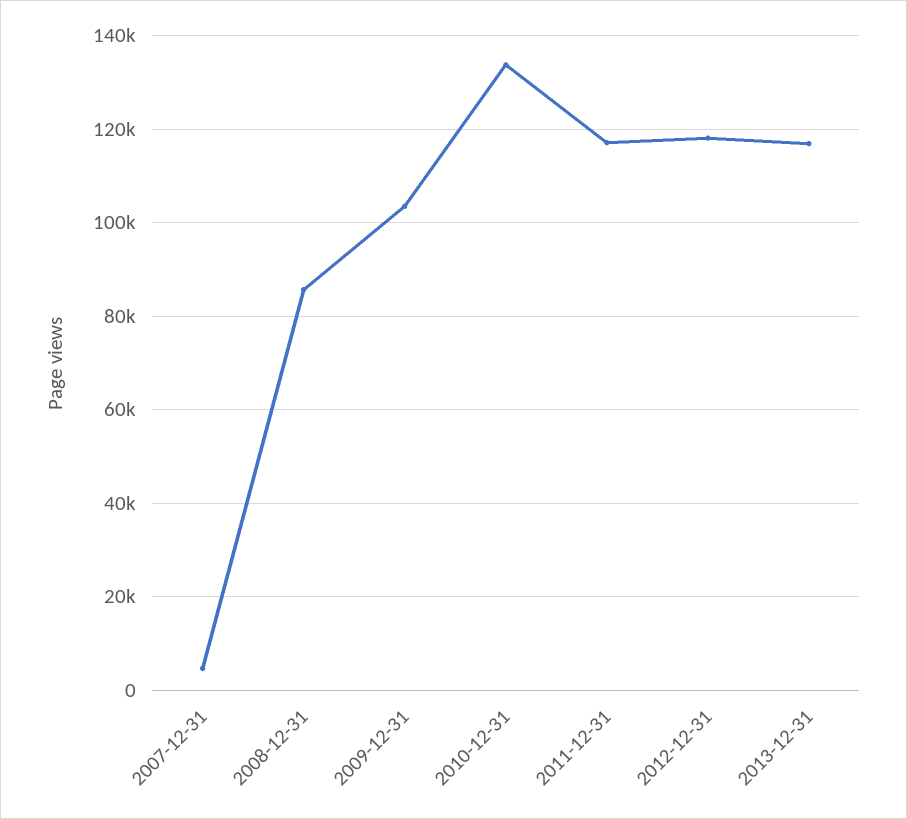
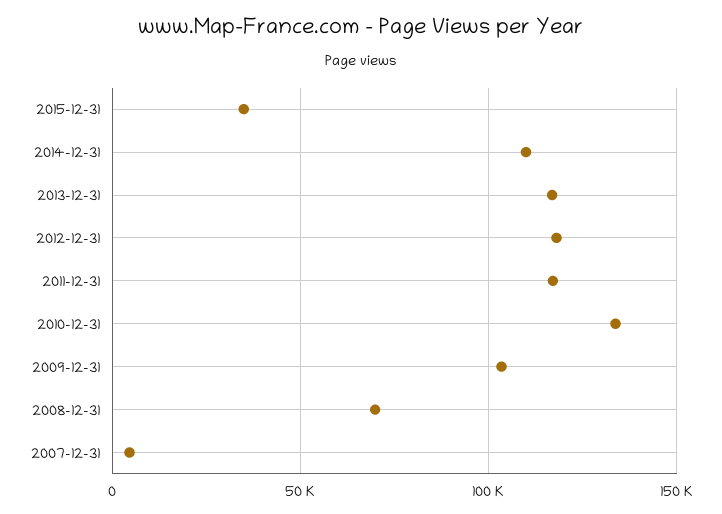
2008-12-31: 86000 -> 70000
2015-12-31: none -> 35000
2014-12-31: none -> 110000

